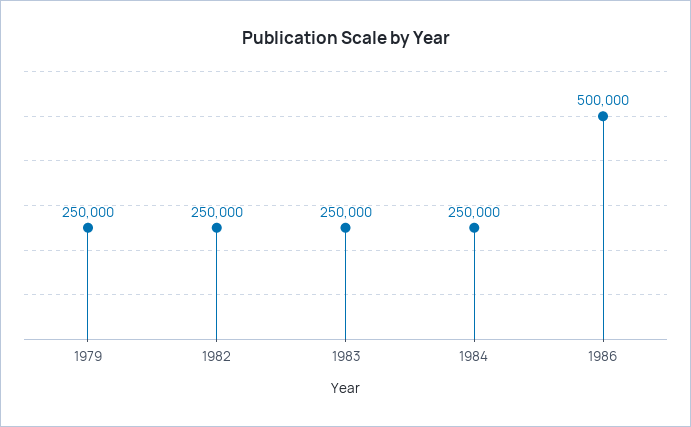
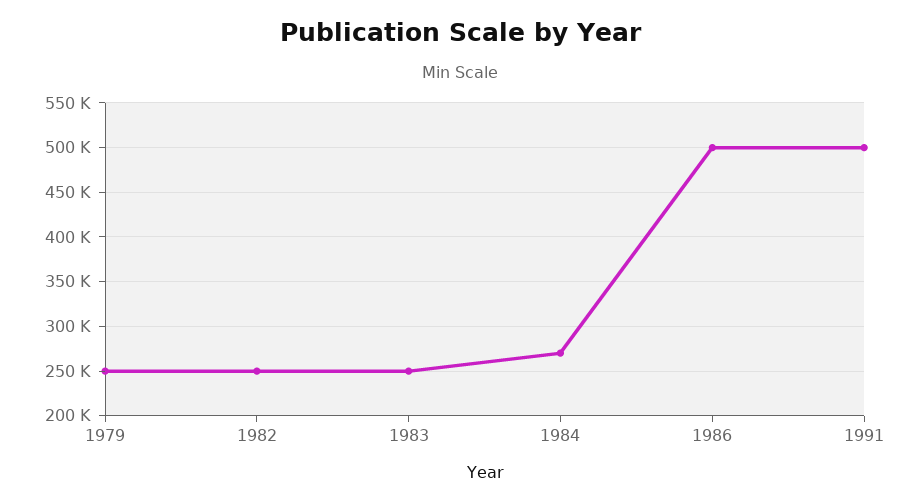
1984: 250000 -> 270000
1991: none -> 500000

